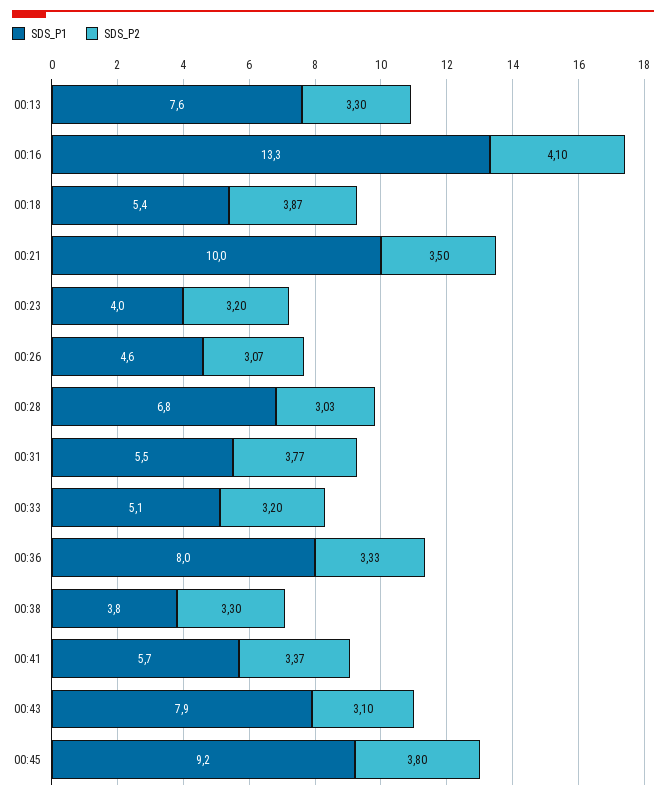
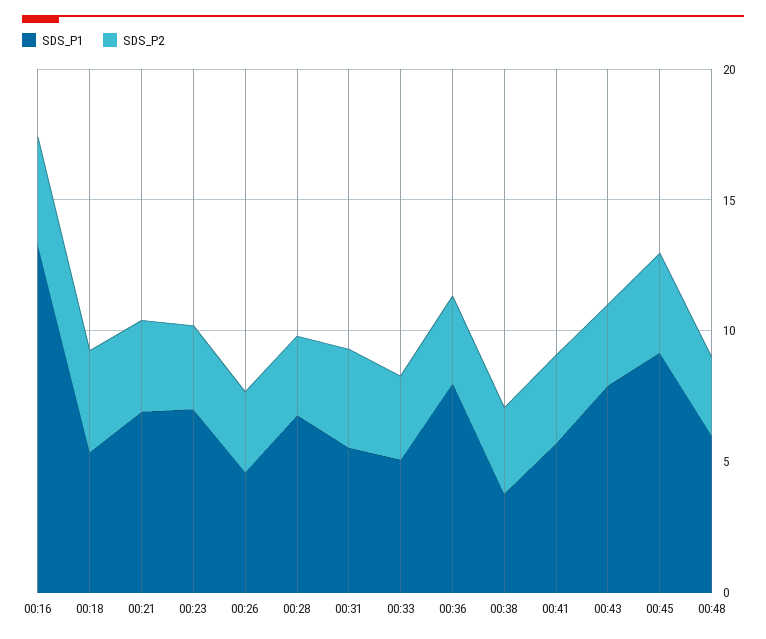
SDS_P1, 00:13: 7.6 -> none
SDS_P2, 00:13: 3.3 -> none
SDS_P1, 00:21: 10 -> 7
SDS_P1, 00:23: 4 -> 7
SDS_P1, 00:48: none -> 6
SDS_P2, 00:48: none -> 3

